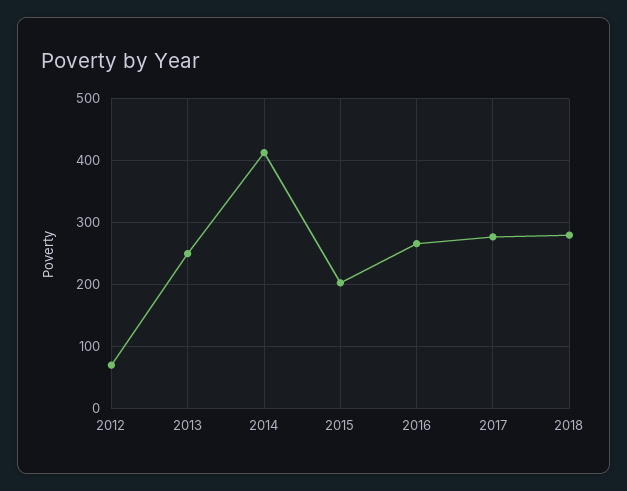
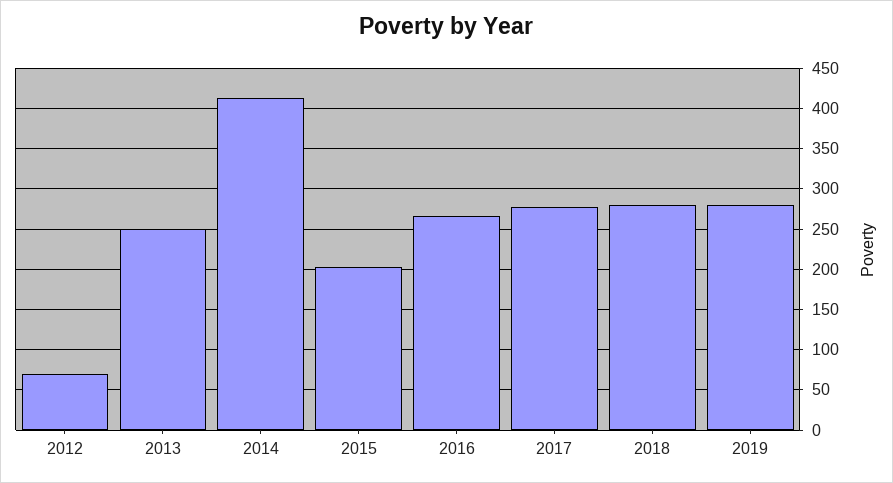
2019: none -> 280

